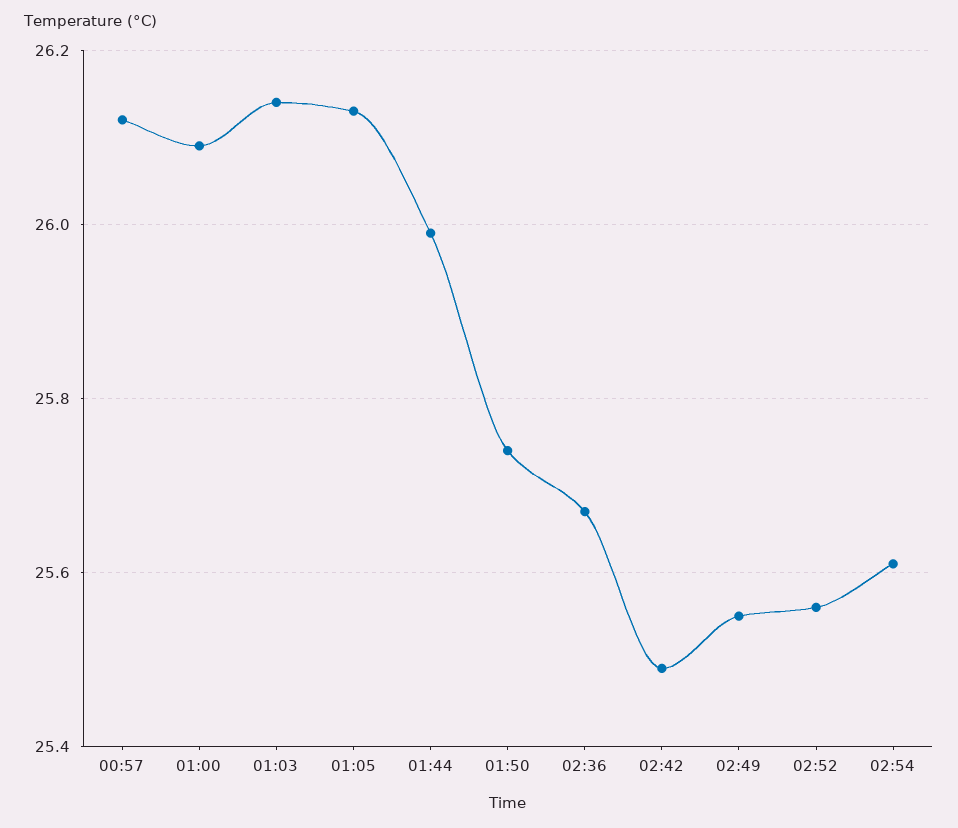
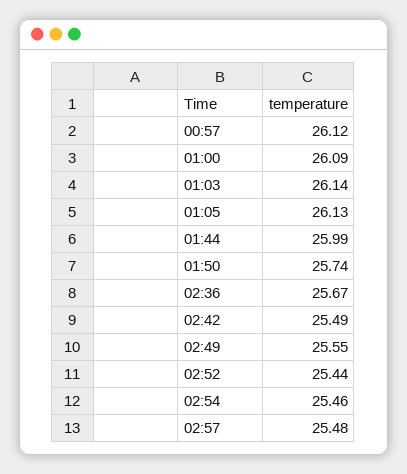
02:52: 25.55 -> 25.44
02:54: 25.6 -> 25.46
02:57: none -> 25.48

